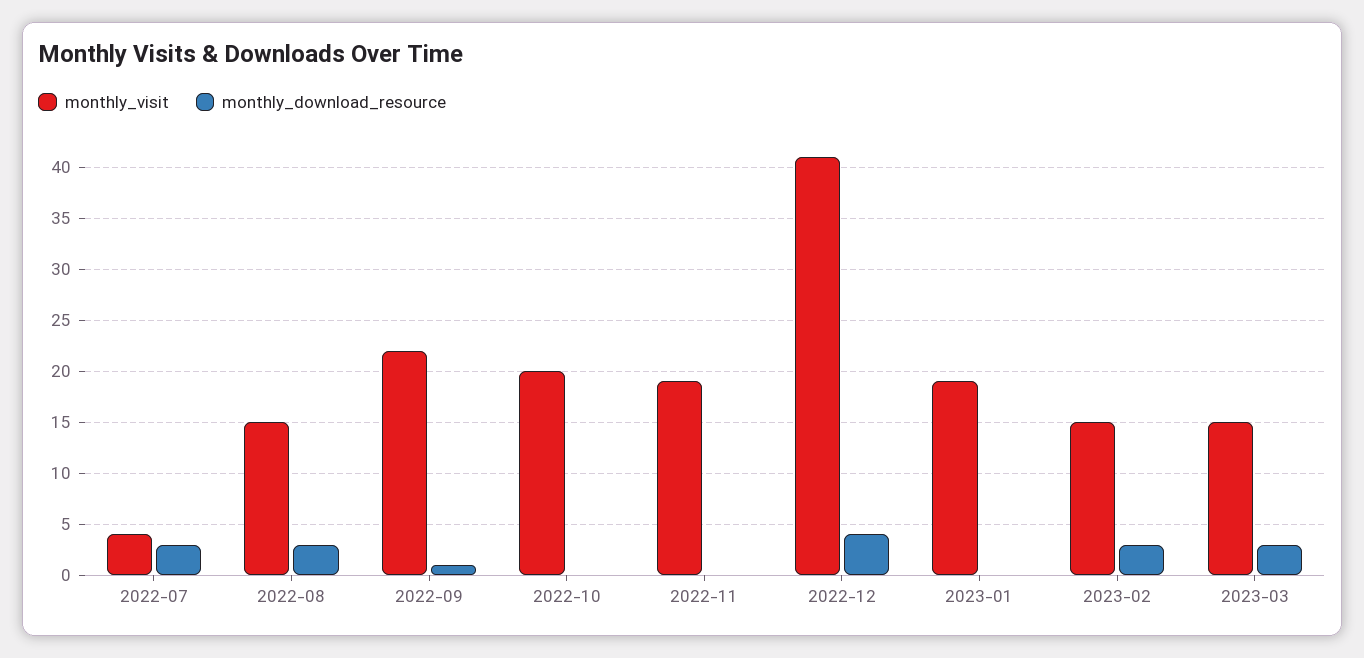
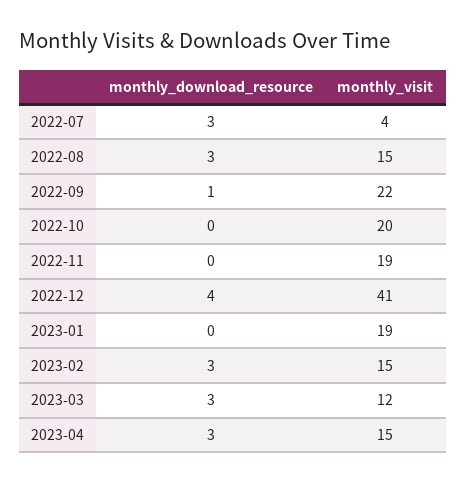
monthly_visit, 2023-03: 15 -> 12
monthly_download_resource, 2023-04: none -> 3
monthly_visit, 2023-04: none -> 15

